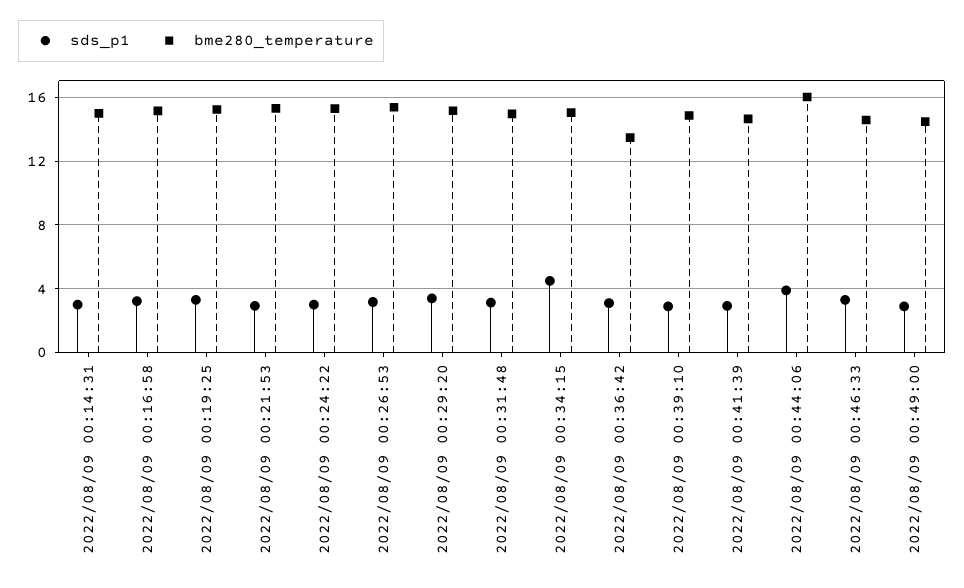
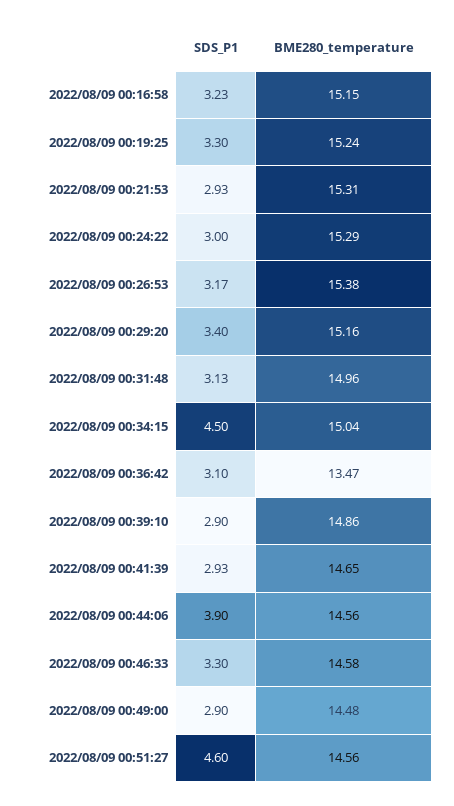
sds_p1, 2022/08/09 00:14:31: 3 -> none
bme280_temperature, 2022/08/09 00:14:31: 15 -> none
bme280_temperature, 2022/08/09 00:44:06: 16 -> 14.56
sds_p1, 2022/08/09 00:51:27: none -> 4.6
bme280_temperature, 2022/08/09 00:51:27: none -> 14.56

